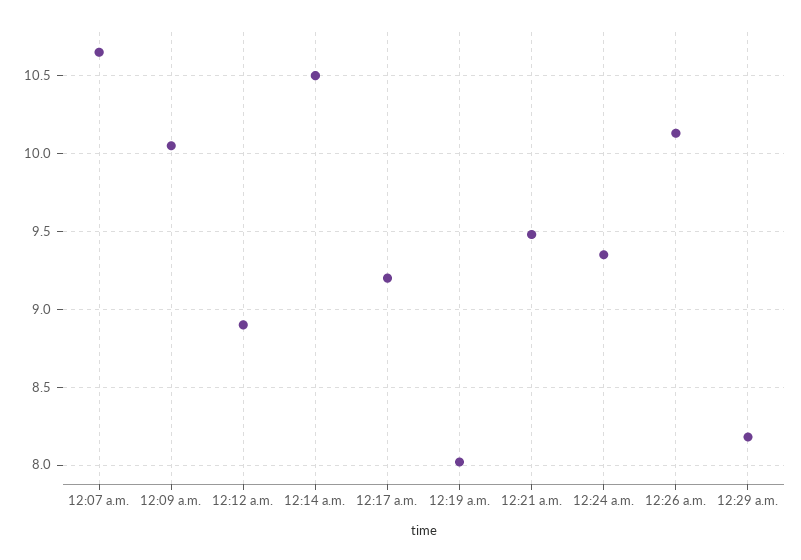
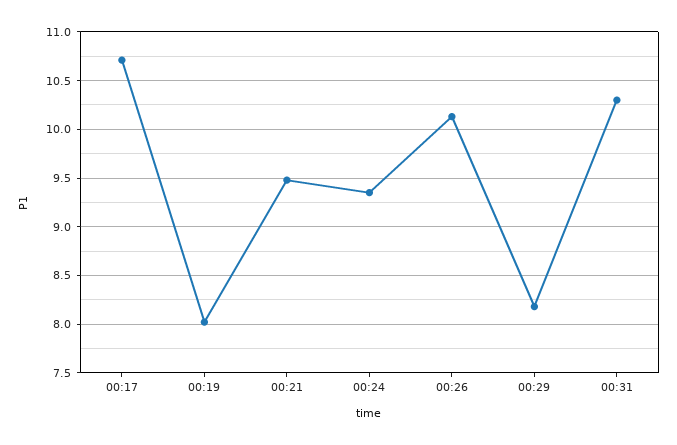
12:07 a.m.: 10.65 -> none
12:09 a.m.: 10.05 -> none
12:12 a.m.: 8.9 -> none
12:14 a.m.: 10.5 -> none
12:17 a.m.: 9.2 -> 10.7
00:31: none -> 10.3

